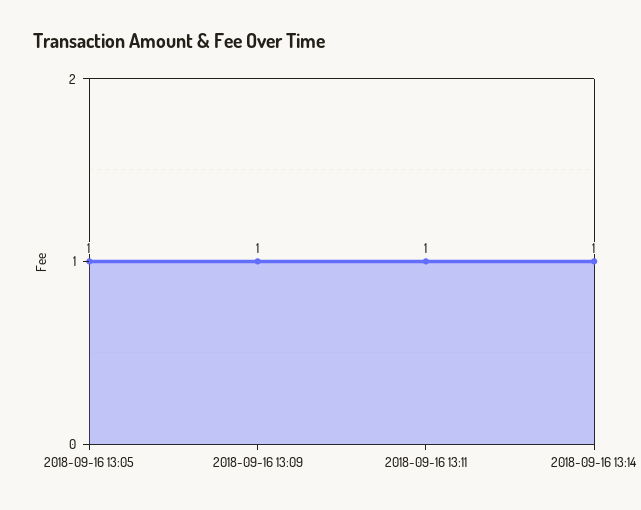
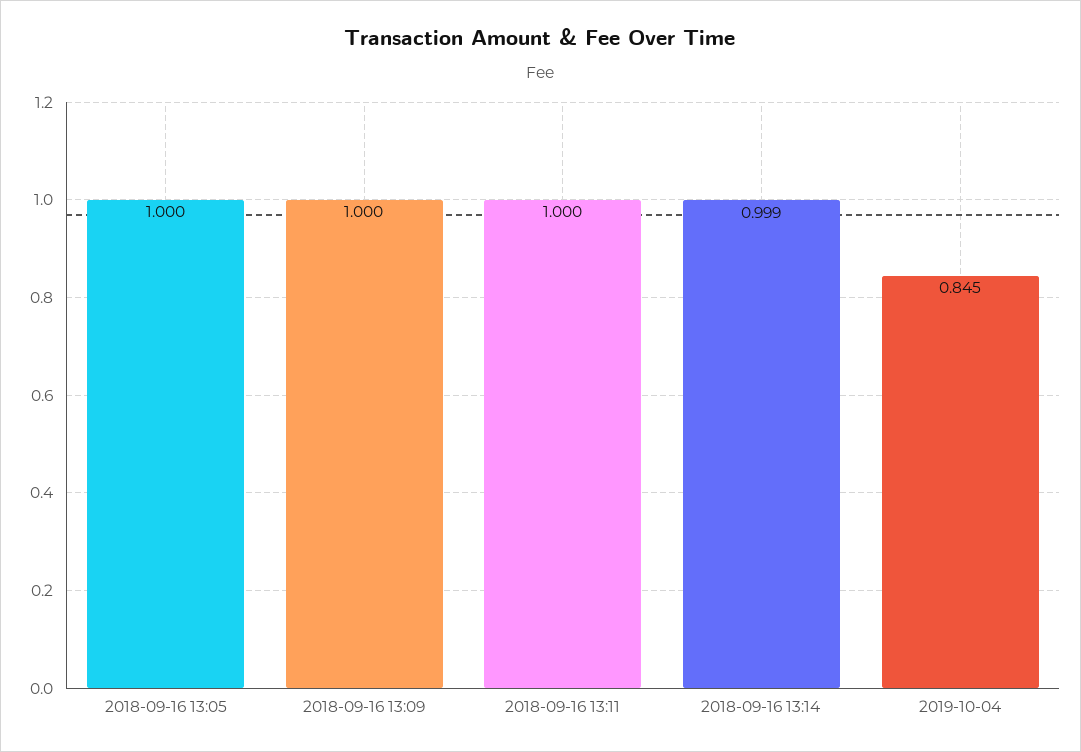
2018-09-16 13:14: 1 -> 0.999
2019-10-04: none -> 0.845

